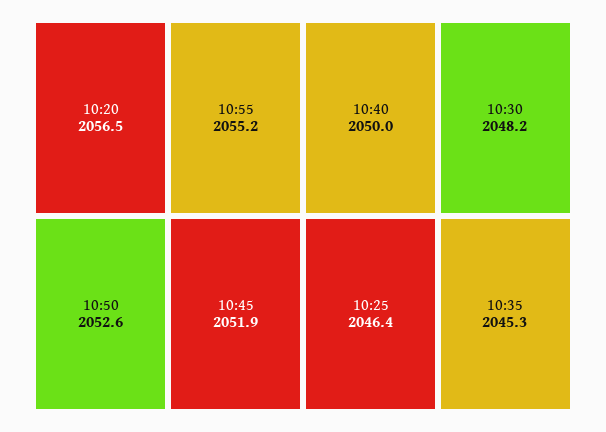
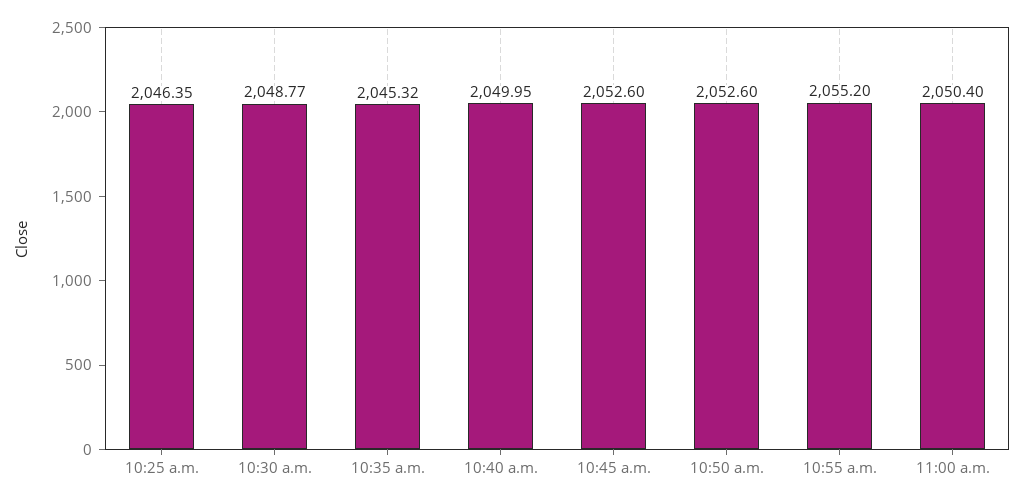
10:20: 2056.5 -> none
10:45: 2051.9 -> 2052.6
10:30: 2048.2 -> 2048.77
11:00 a.m.: none -> 2050.4

